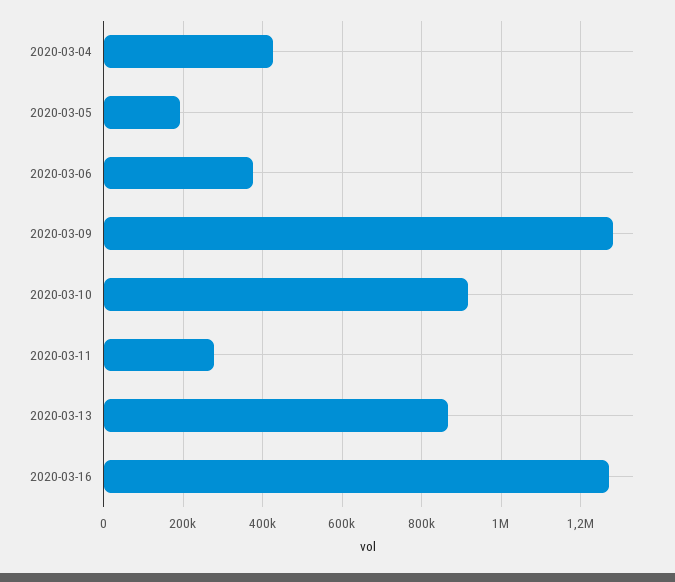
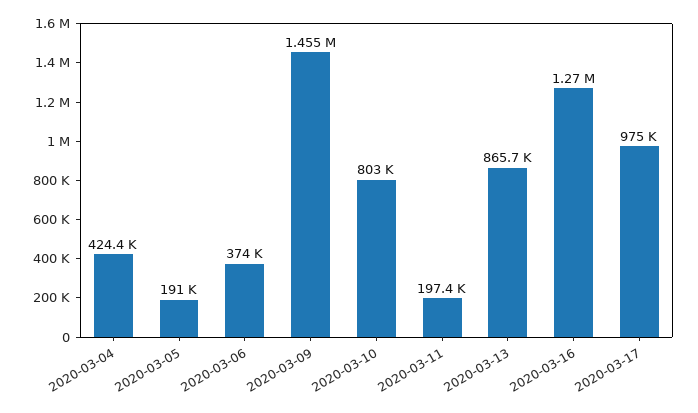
2020-03-09: 1280000 -> 1455000
2020-03-10: 920000 -> 803000
2020-03-11: 280000 -> 197400
2020-03-17: none -> 975000

